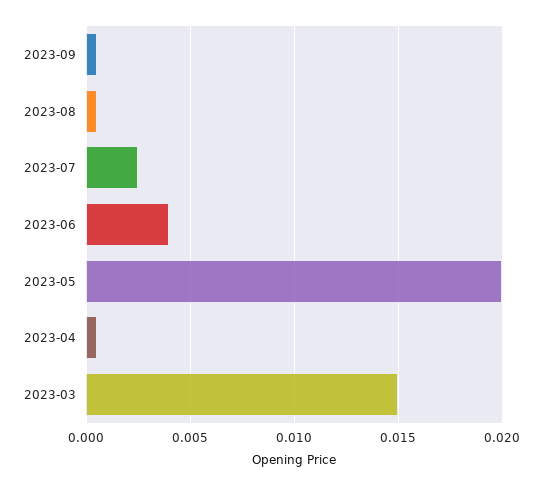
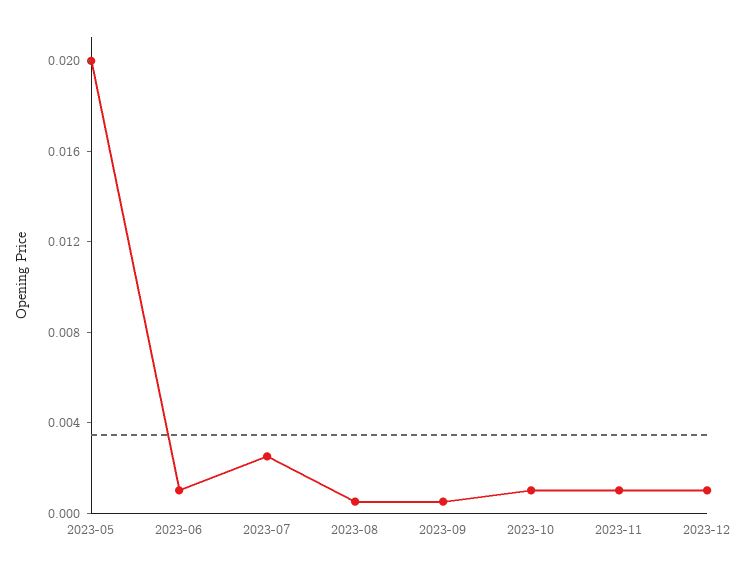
2023-06: 0.004 -> 0.001
2023-04: 0.0005 -> none
2023-03: 0.015 -> none
2023-10: none -> 0.001
2023-11: none -> 0.001
2023-12: none -> 0.001

